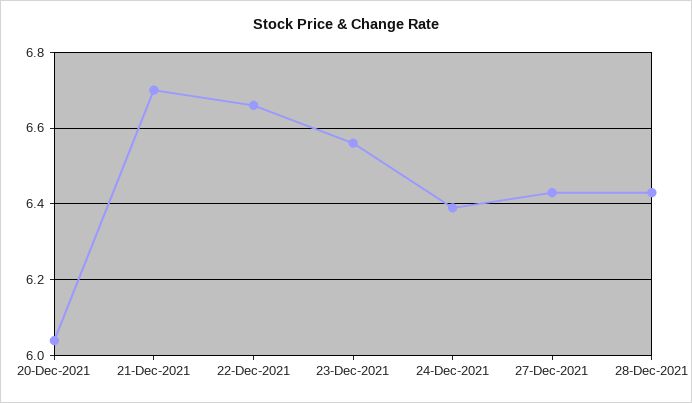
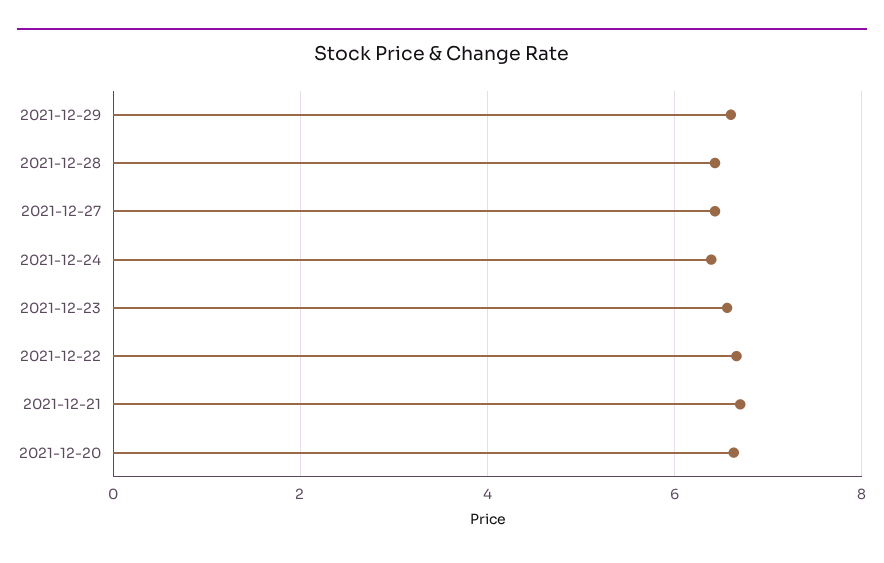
20-Dec-2021: 6.05 -> 6.6
2021-12-29: none -> 6.6

